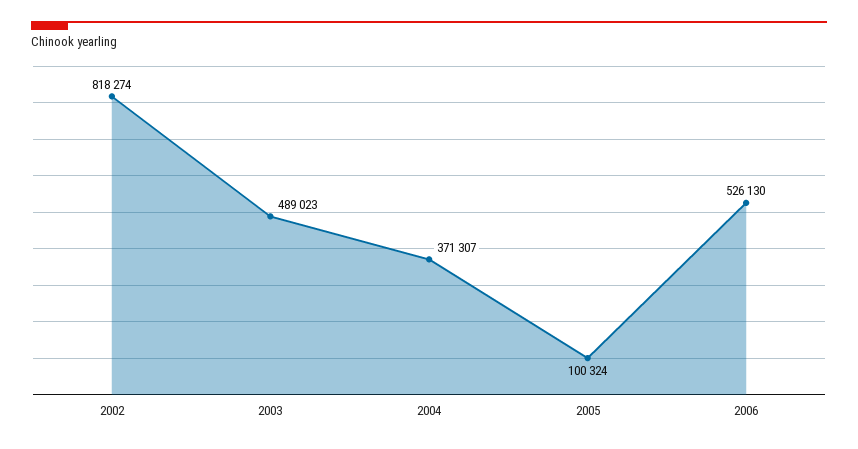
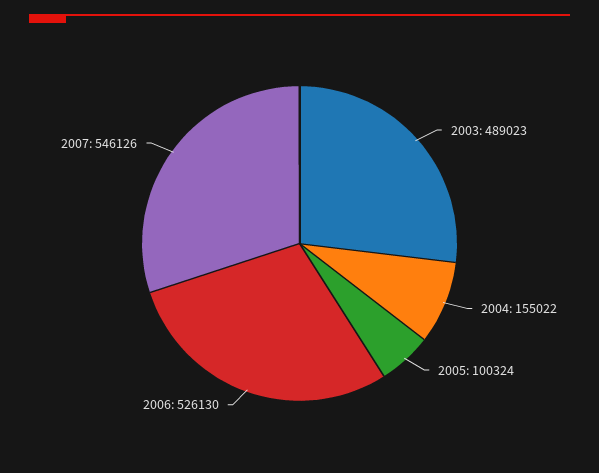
2002: 818274 -> none
2004: 371307 -> 155022
2007: none -> 546126

